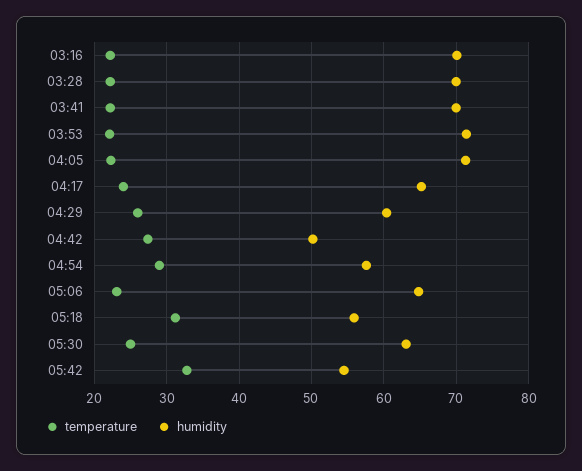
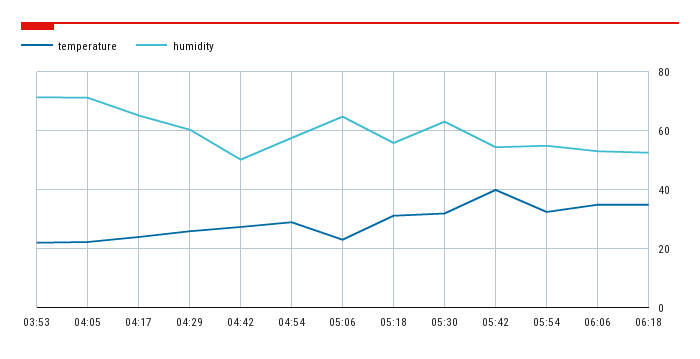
temperature, 03:16: 22 -> none
humidity, 03:16: 70 -> none
temperature, 03:28: 22 -> none
humidity, 03:28: 70 -> none
temperature, 03:41: 22 -> none
humidity, 03:41: 70 -> none
temperature, 05:30: 25 -> 32.5
temperature, 05:42: 33 -> 40
temperature, 05:54: none -> 32.5
humidity, 05:54: none -> 55
temperature, 06:06: none -> 35
humidity, 06:06: none -> 52.5
temperature, 06:18: none -> 35
humidity, 06:18: none -> 52.5

